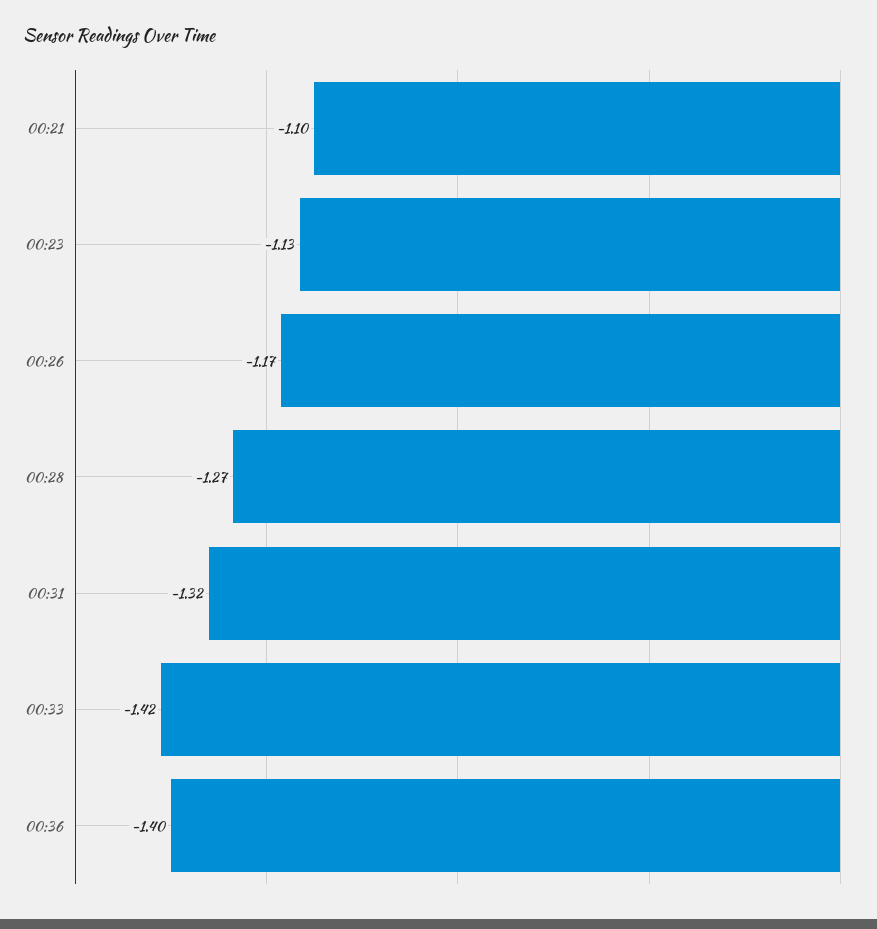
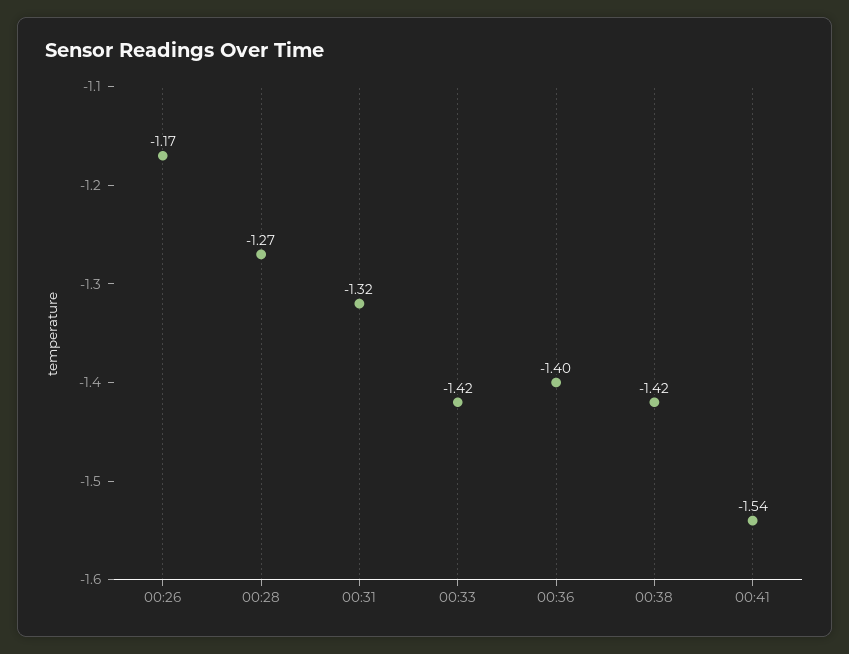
00:21: -1.1 -> none
00:23: -1.13 -> none
00:38: none -> -1.42
00:41: none -> -1.54

